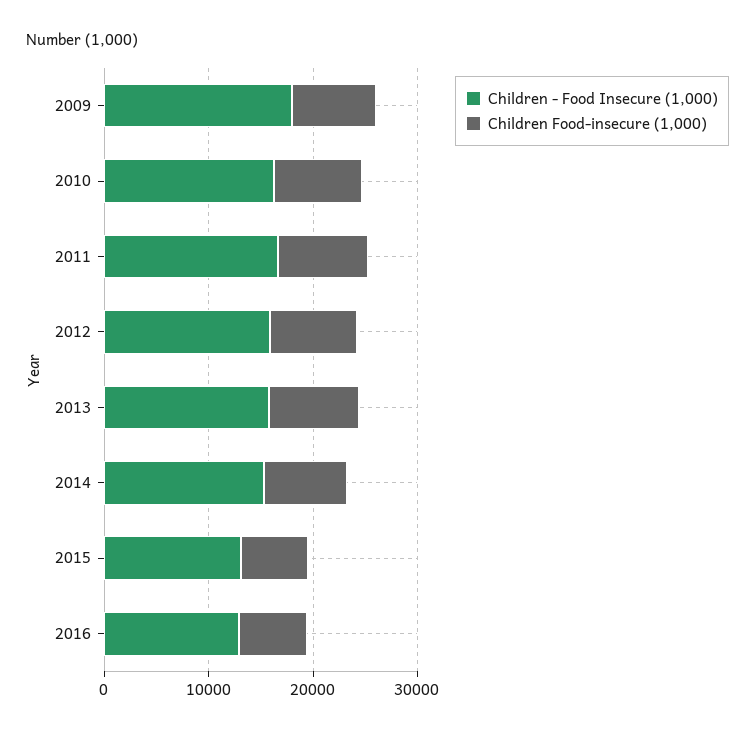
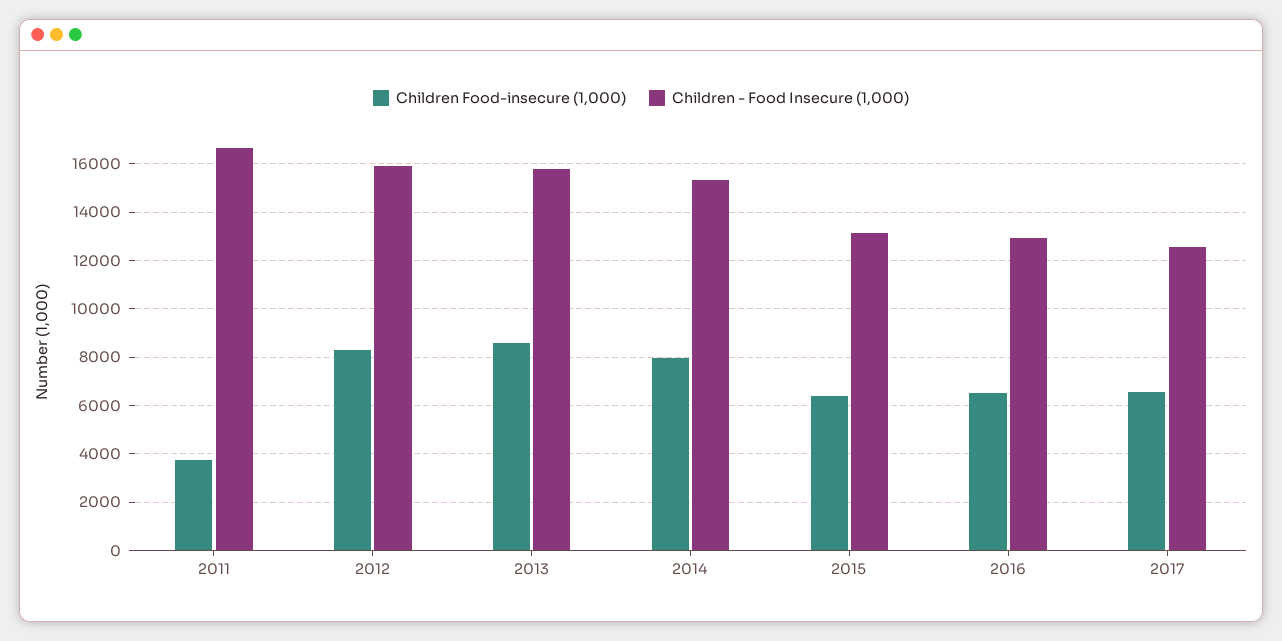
Children - Food Insecure (1,000), 2009: 18000 -> none
Children Food-insecure (1,000), 2009: 8000 -> none
Children - Food Insecure (1,000), 2010: 16000 -> none
Children Food-insecure (1,000), 2010: 8000 -> none
Children Food-insecure (1,000), 2011: 8000 -> 3750
Children Food-insecure (1,000), 2017: none -> 6500
Children - Food Insecure (1,000), 2017: none -> 12500

